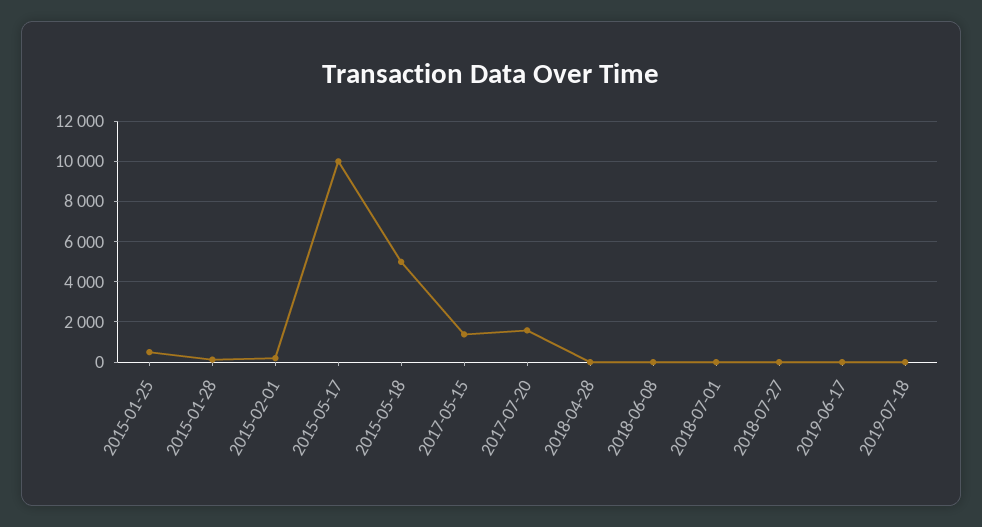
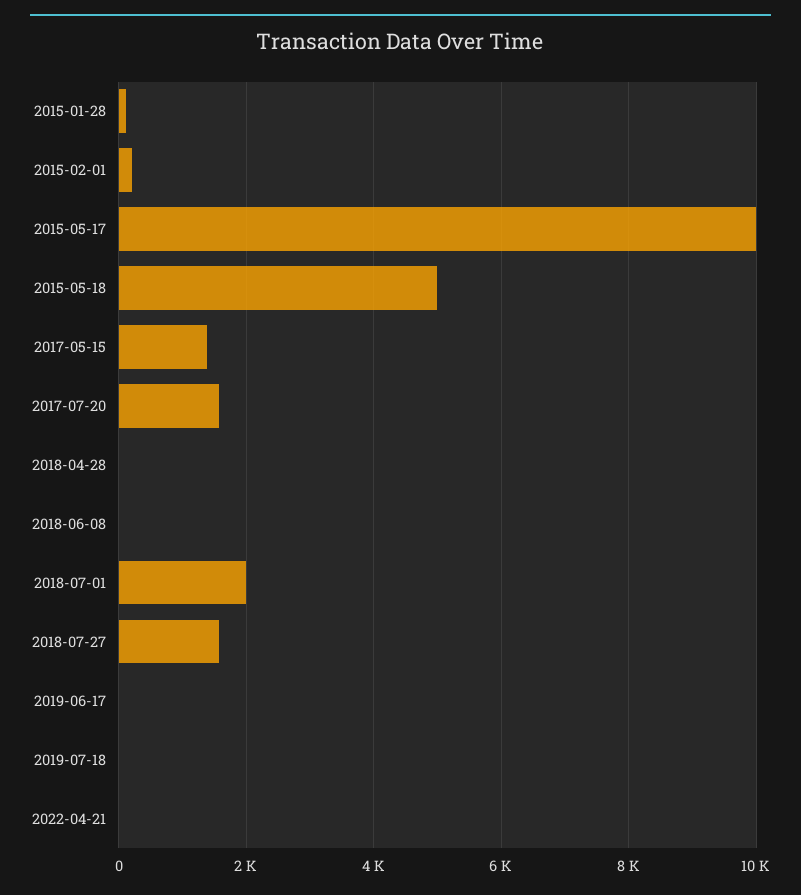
2015-01-25: 500 -> none
2018-07-01: 0 -> 2000
2018-07-27: 0 -> 1600
2022-04-21: none -> 0

